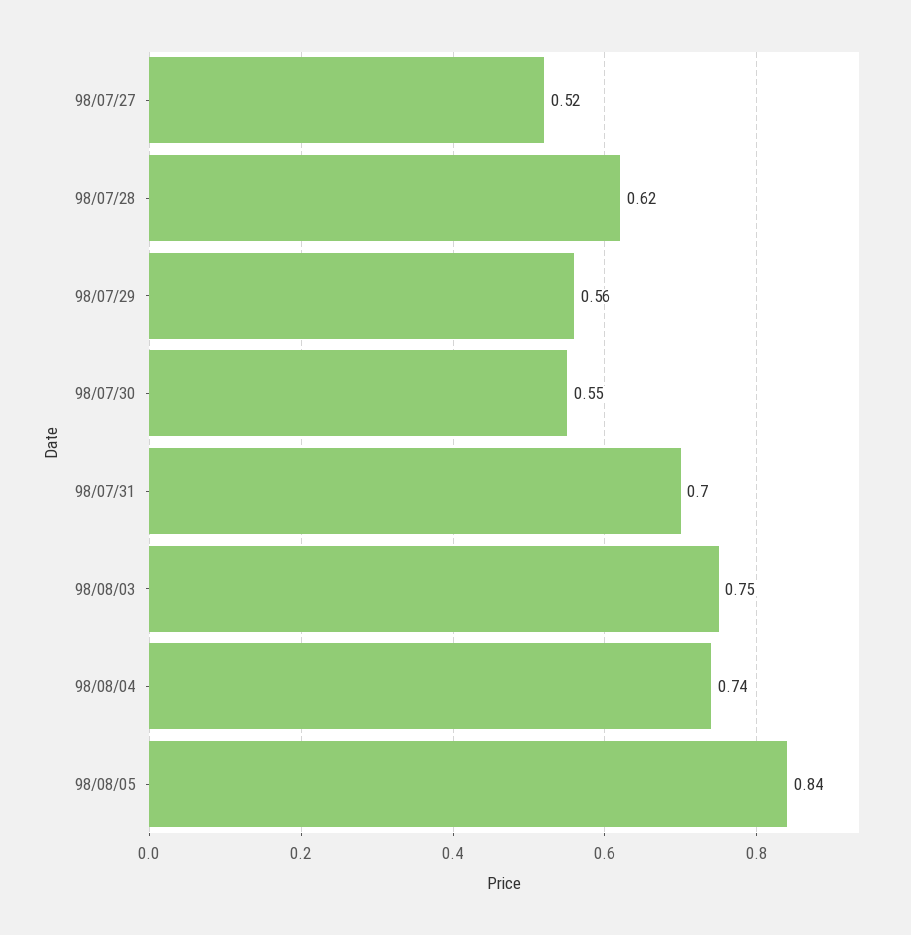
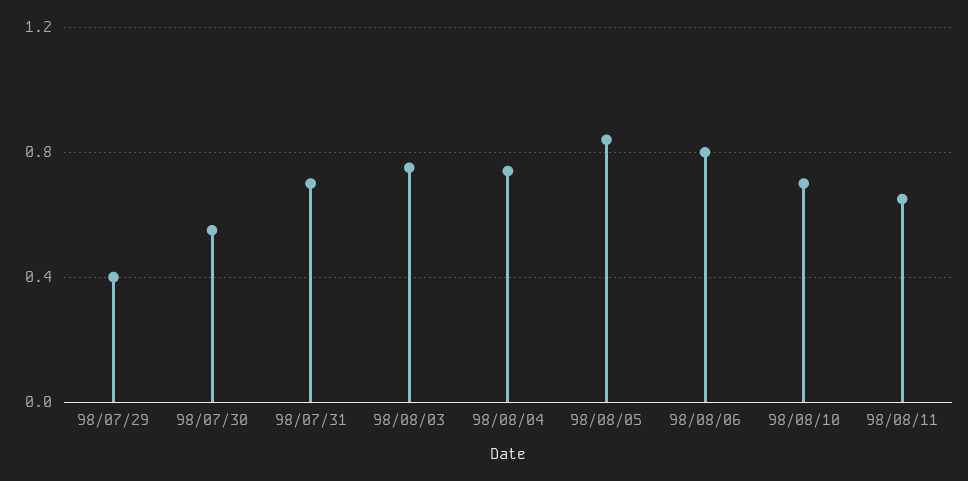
98/07/27: 0.52 -> none
98/07/28: 0.62 -> none
98/07/29: 0.56 -> 0.4
98/08/06: none -> 0.8
98/08/10: none -> 0.7
98/08/11: none -> 0.65

